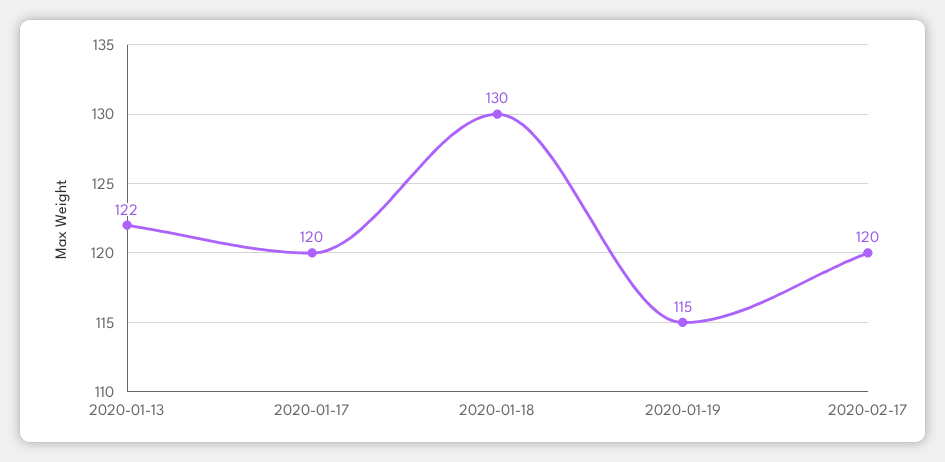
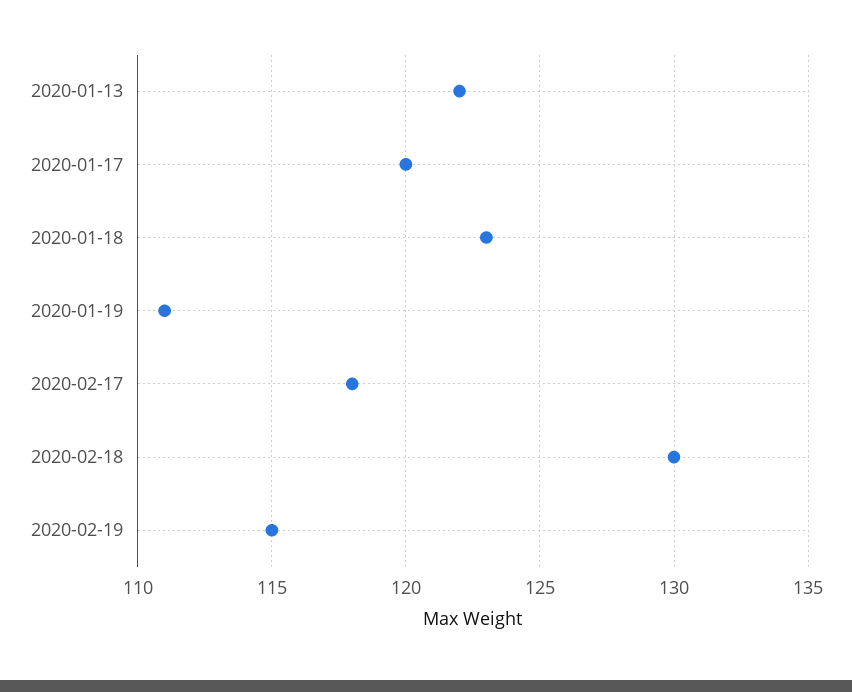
2020-01-18: 130 -> 123
2020-01-19: 115 -> 111
2020-02-17: 120 -> 118
2020-02-18: none -> 130
2020-02-19: none -> 115

